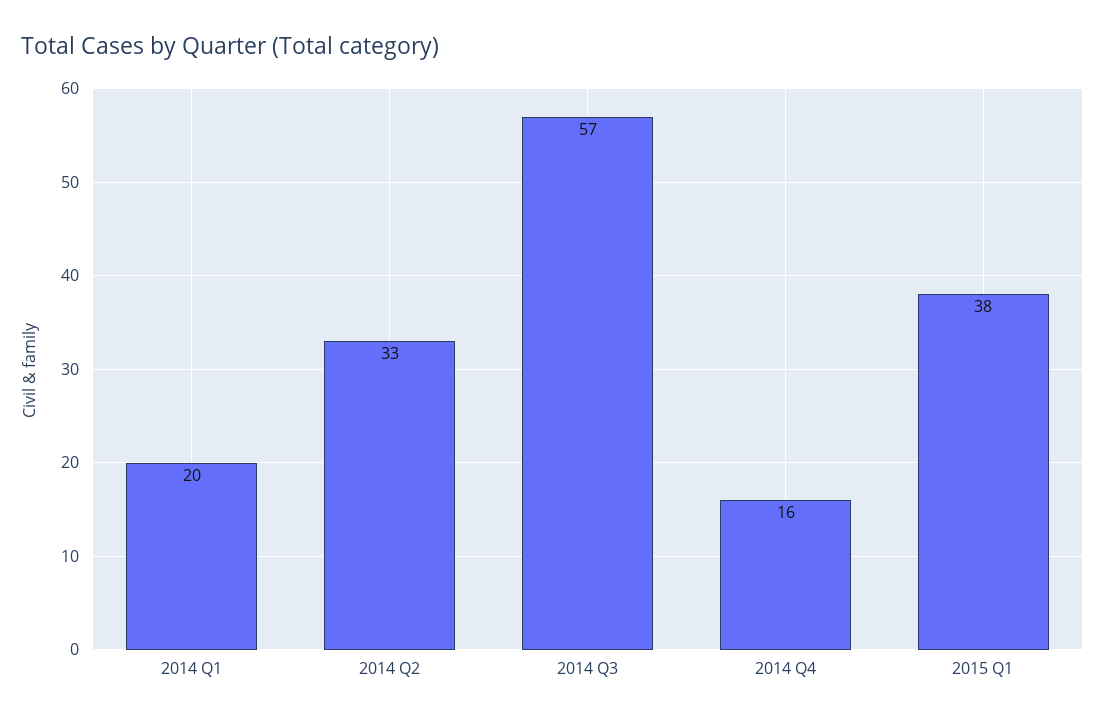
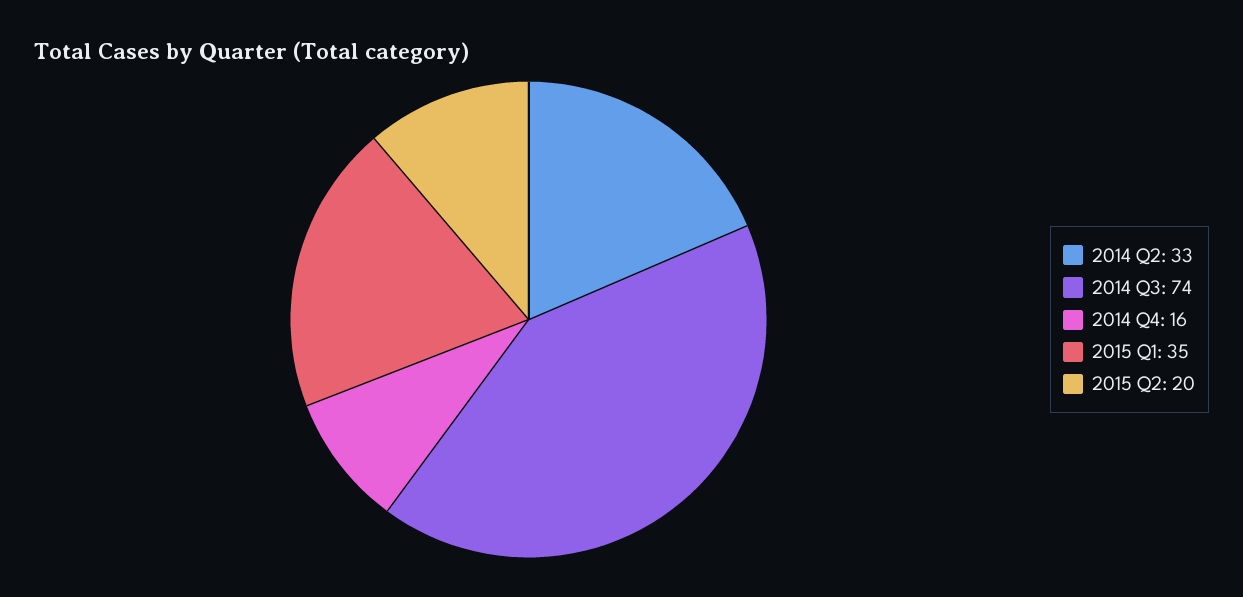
2014 Q1: 20 -> none
2014 Q3: 57 -> 74
2015 Q1: 38 -> 35
2015 Q2: none -> 20

